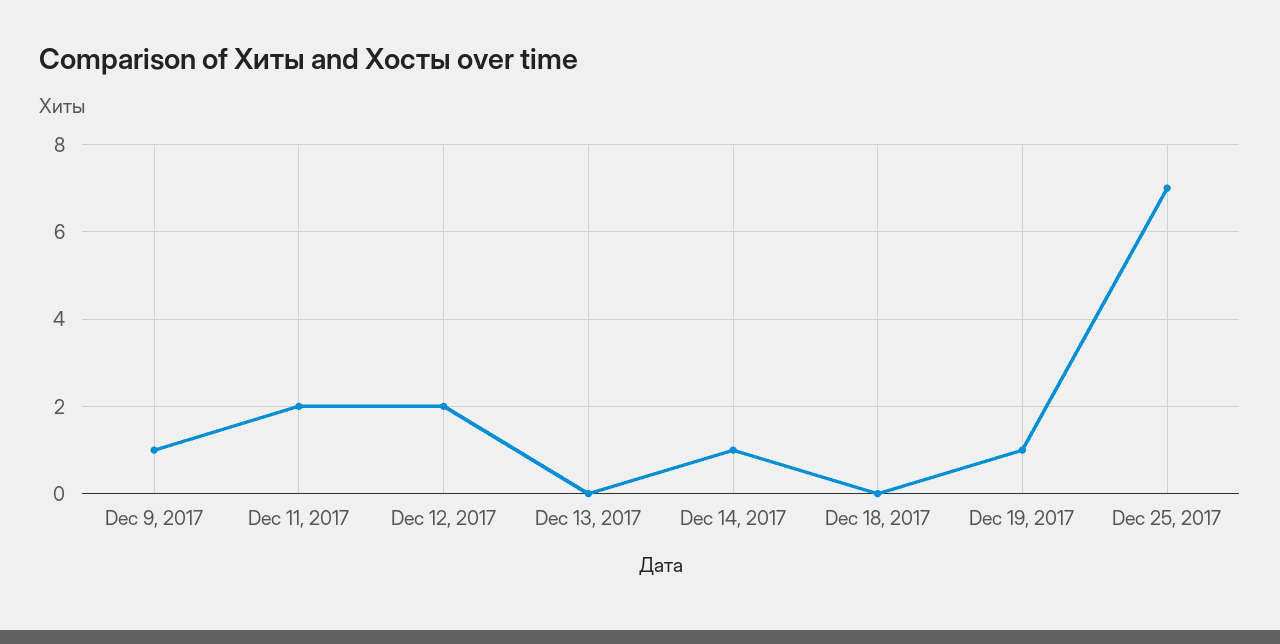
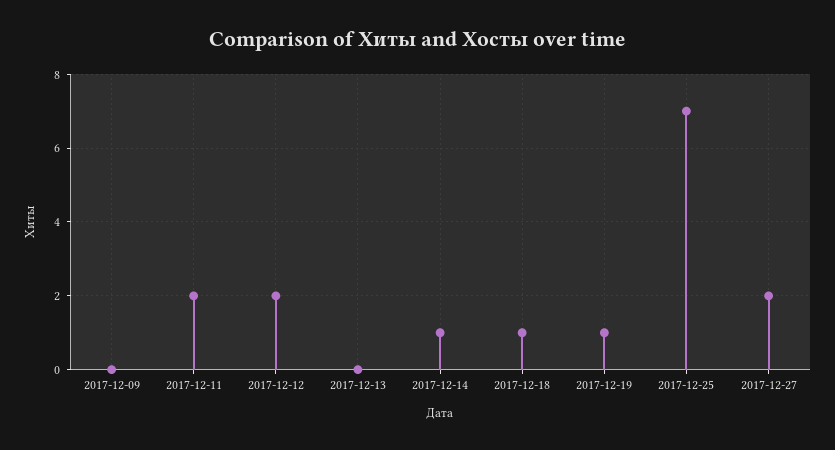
Dec 9, 2017: 1 -> 0
Dec 18, 2017: 0 -> 1
2017-12-27: none -> 2

